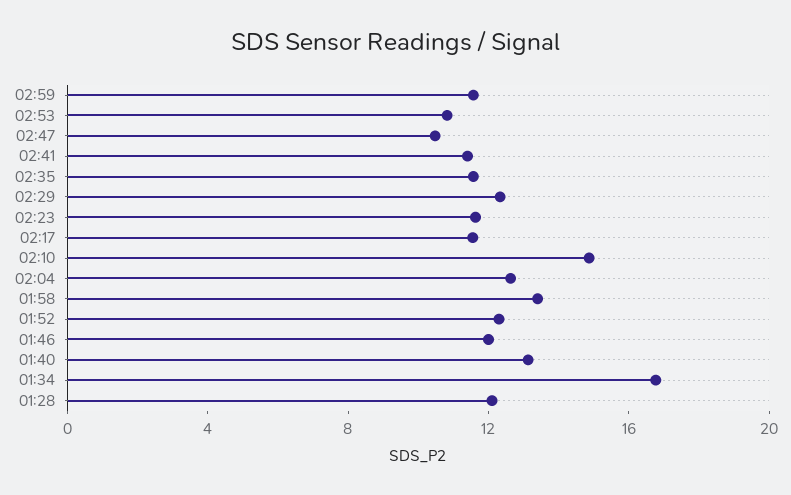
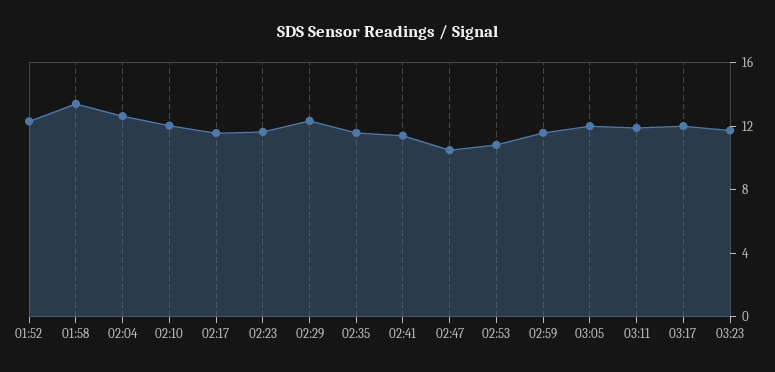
02:10: 15 -> 12
01:46: 12 -> none
01:40: 13 -> none
01:34: 17 -> none
01:28: 12 -> none
03:05: none -> 12
03:11: none -> 12
03:17: none -> 12
03:23: none -> 12

